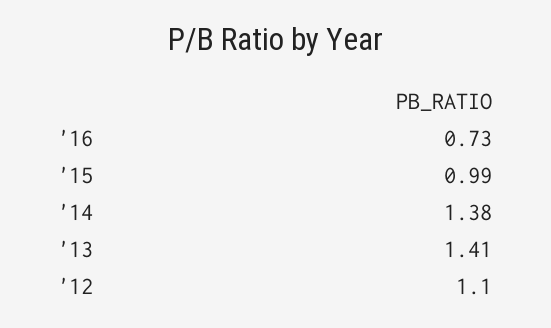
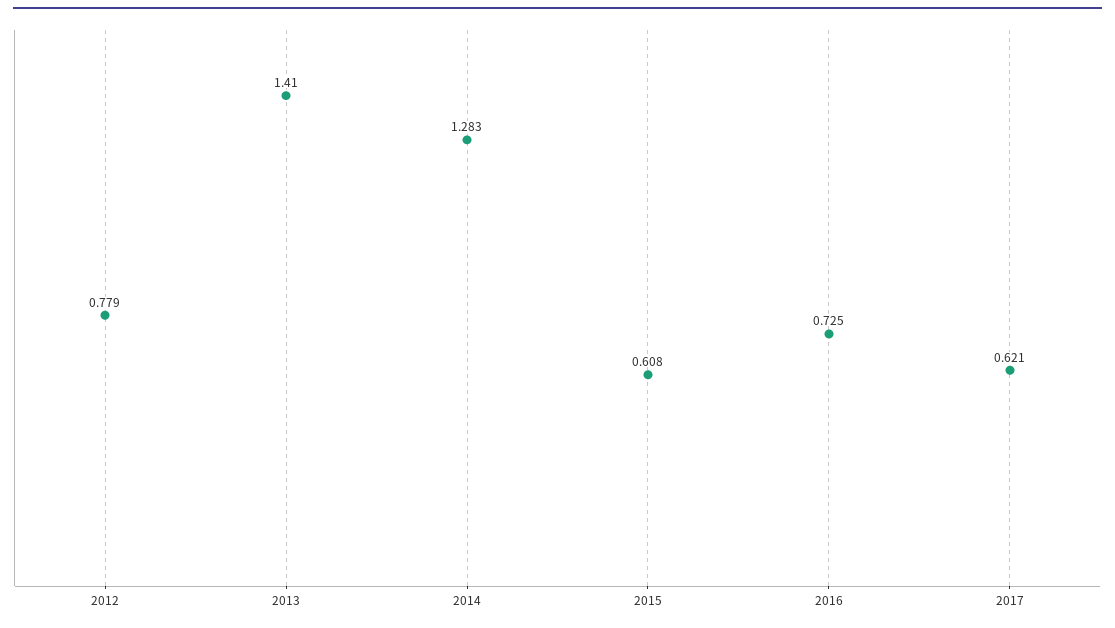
'15: 0.99 -> 0.608
'14: 1.38 -> 1.283
'12: 1.1 -> 0.779
2017: none -> 0.621

